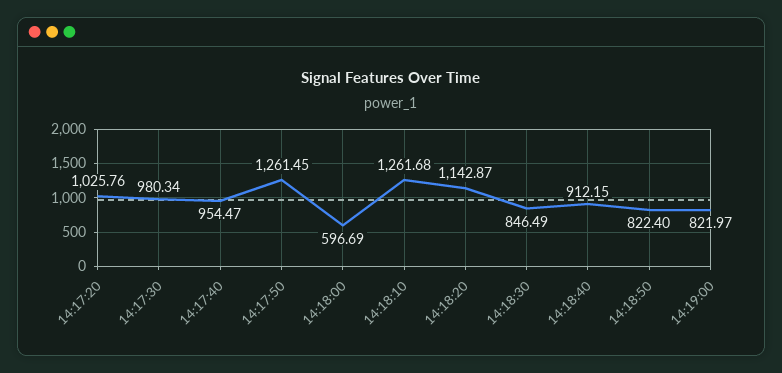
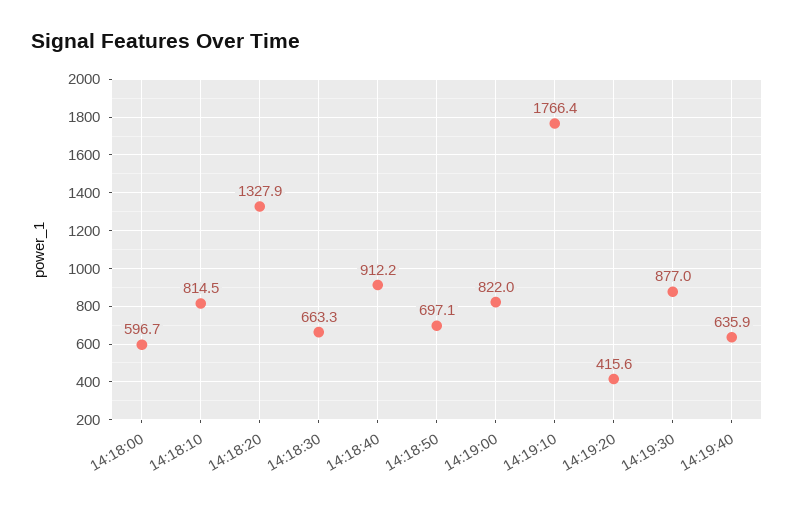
14:17:20: 1025.76 -> none
14:17:30: 980.34 -> none
14:17:40: 954.47 -> none
14:17:50: 1261.45 -> none
14:18:10: 1261.68 -> 814.5
14:18:20: 1142.87 -> 1327.9
14:18:30: 846.49 -> 663.3
14:18:50: 822.4 -> 697.1
14:19:10: none -> 1766.4
14:19:20: none -> 415.6
14:19:30: none -> 877
14:19:40: none -> 635.9

